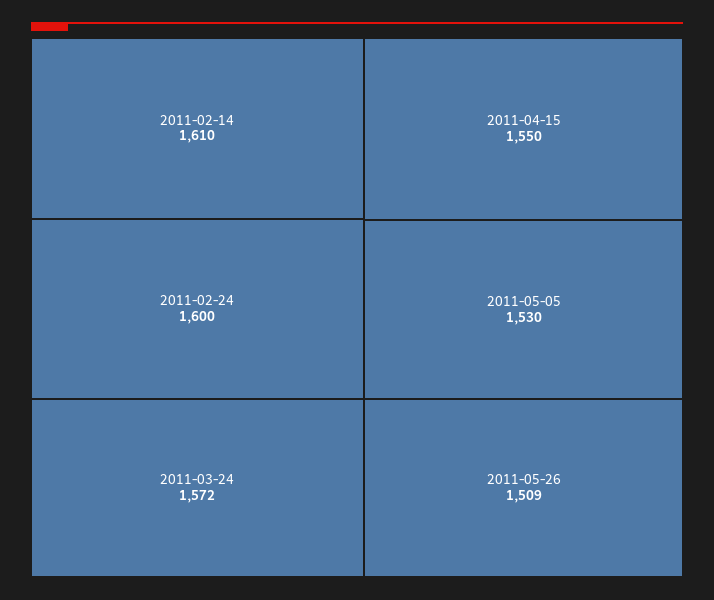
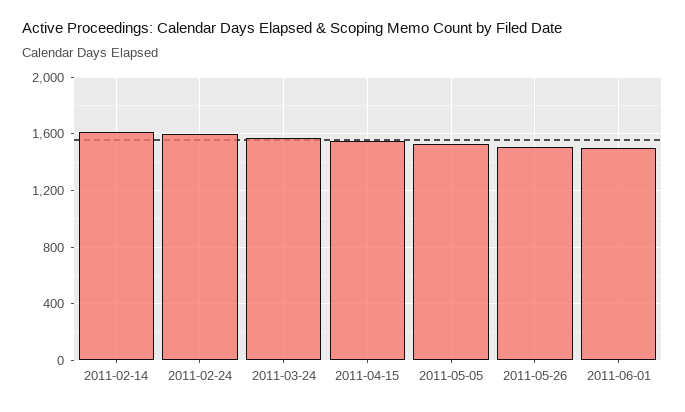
2011-06-01: none -> 1500

